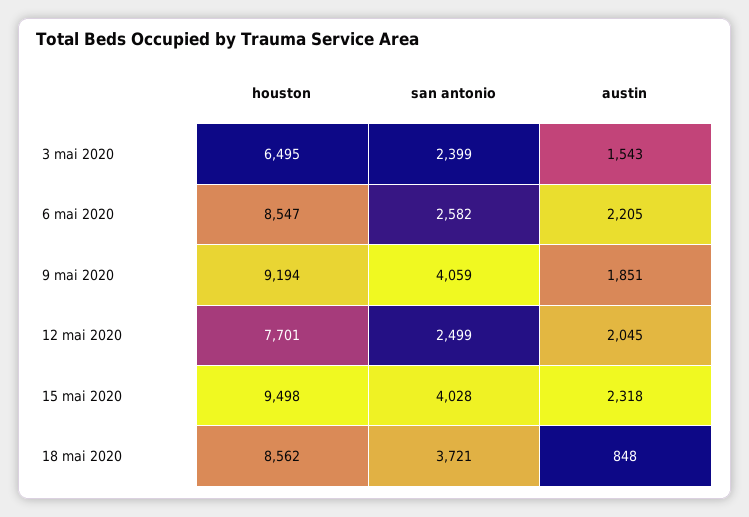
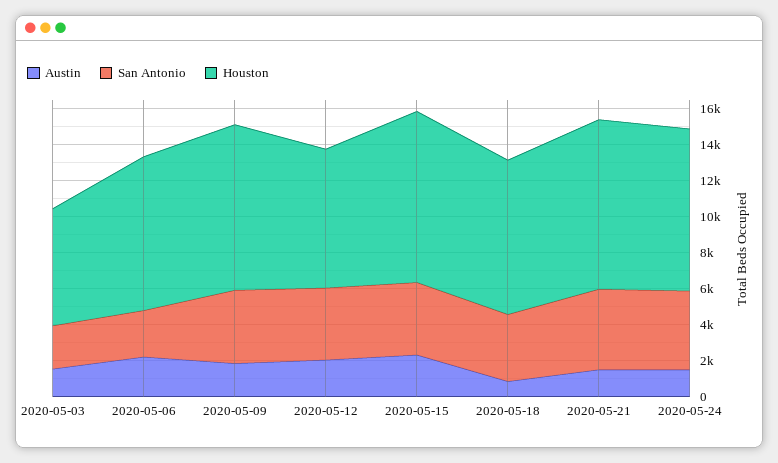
san antonio, 12 mai 2020: 2499 -> 4000
austin, 2020-05-21: none -> 1500
san antonio, 2020-05-21: none -> 4500
houston, 2020-05-21: none -> 9500
austin, 2020-05-24: none -> 1500
san antonio, 2020-05-24: none -> 4500
houston, 2020-05-24: none -> 9000

